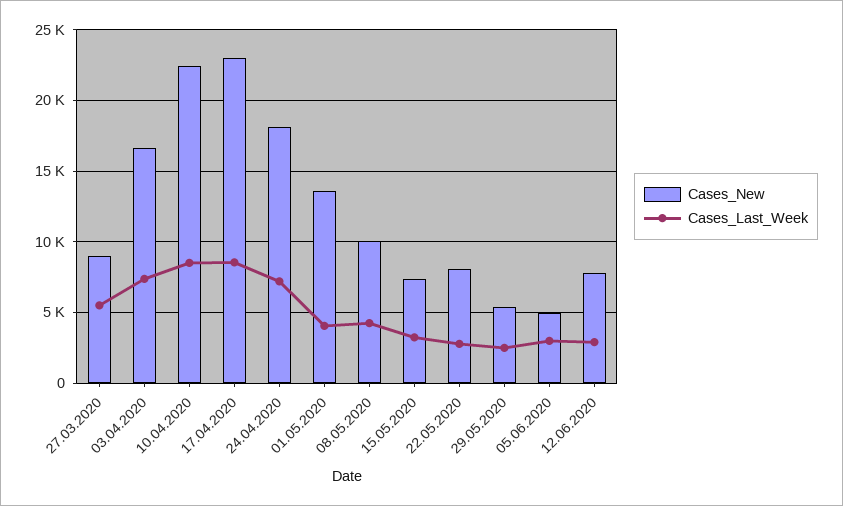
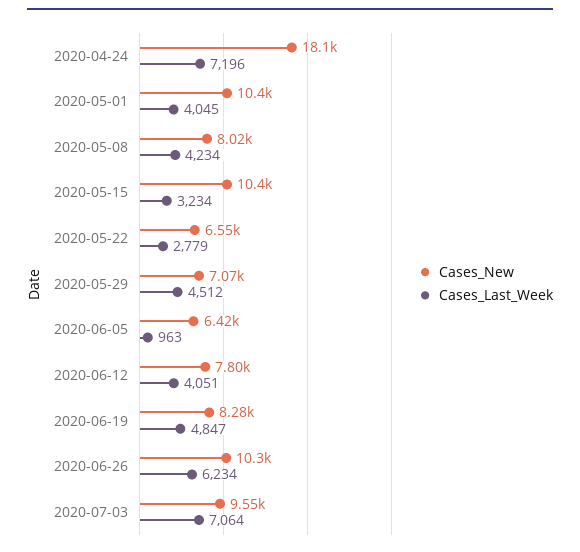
Cases_New, 27.03.2020: 9000 -> none
Cases_Last_Week, 27.03.2020: 5500 -> none
Cases_New, 03.04.2020: 16500 -> none
Cases_Last_Week, 03.04.2020: 7500 -> none
Cases_New, 10.04.2020: 22500 -> none
Cases_Last_Week, 10.04.2020: 8500 -> none
Cases_New, 17.04.2020: 23000 -> none
Cases_Last_Week, 17.04.2020: 8500 -> none
Cases_New, 01.05.2020: 13500 -> 10400
Cases_New, 08.05.2020: 10000 -> 8020
Cases_New, 15.05.2020: 7500 -> 10400
Cases_New, 22.05.2020: 8000 -> 6550
Cases_New, 29.05.2020: 5500 -> 7070
Cases_Last_Week, 29.05.2020: 2500 -> 4512
Cases_New, 05.06.2020: 5000 -> 6420
Cases_Last_Week, 05.06.2020: 3000 -> 963
Cases_Last_Week, 12.06.2020: 3000 -> 4051
Cases_New, 2020-06-19: none -> 8280
Cases_Last_Week, 2020-06-19: none -> 4847
Cases_New, 2020-06-26: none -> 10300
Cases_Last_Week, 2020-06-26: none -> 6234
Cases_New, 2020-07-03: none -> 9550
Cases_Last_Week, 2020-07-03: none -> 7064

